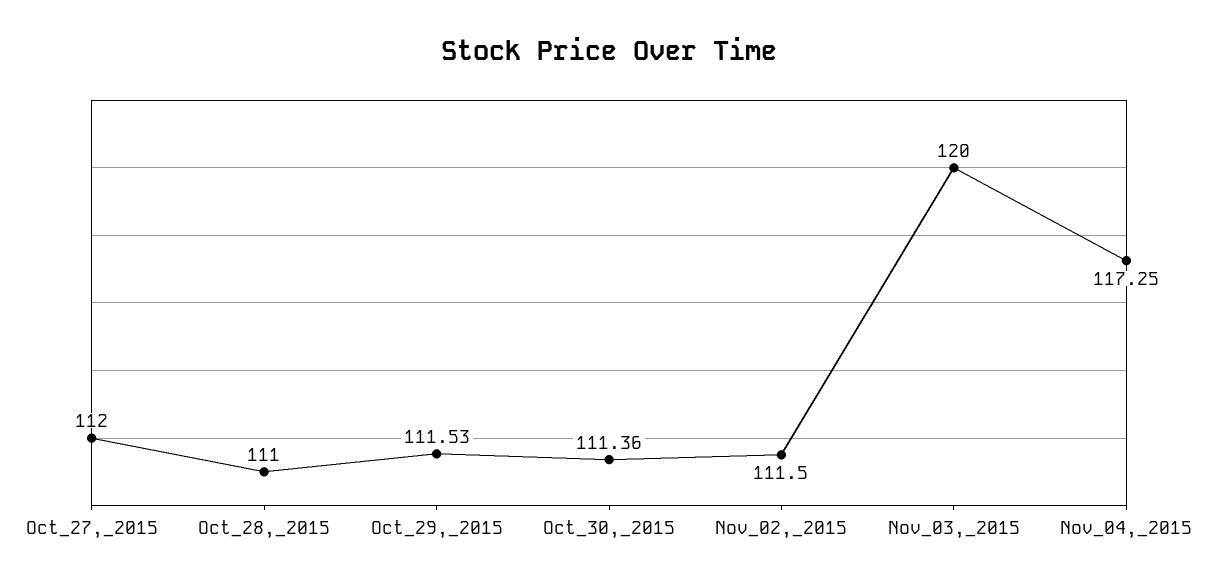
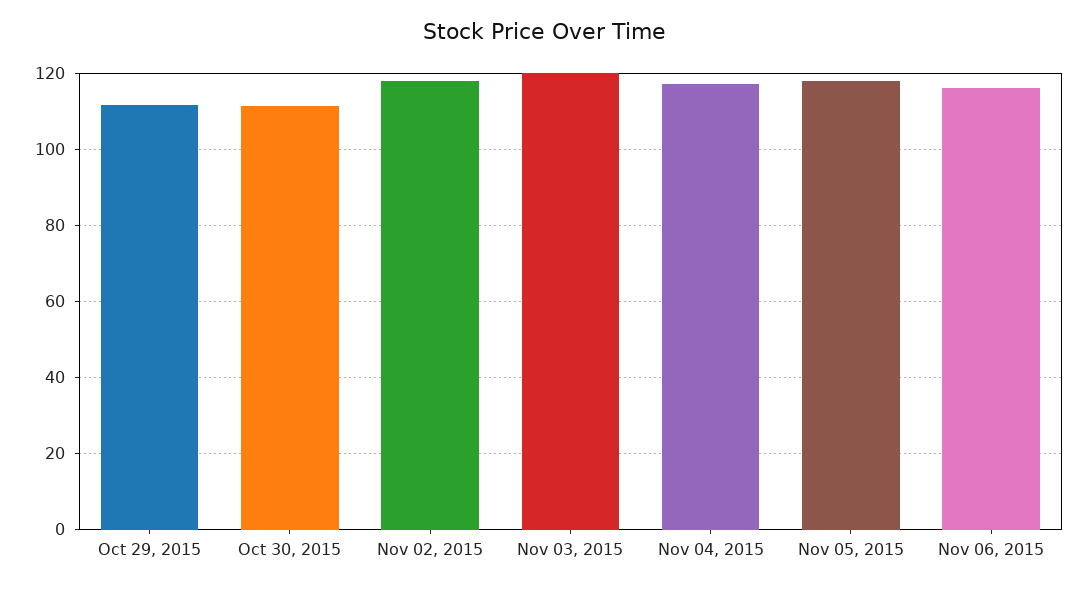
Oct_27,_2015: 112 -> none
Oct_28,_2015: 111 -> none
Nov_02,_2015: 111.5 -> 118
Nov 05, 2015: none -> 118
Nov 06, 2015: none -> 116

